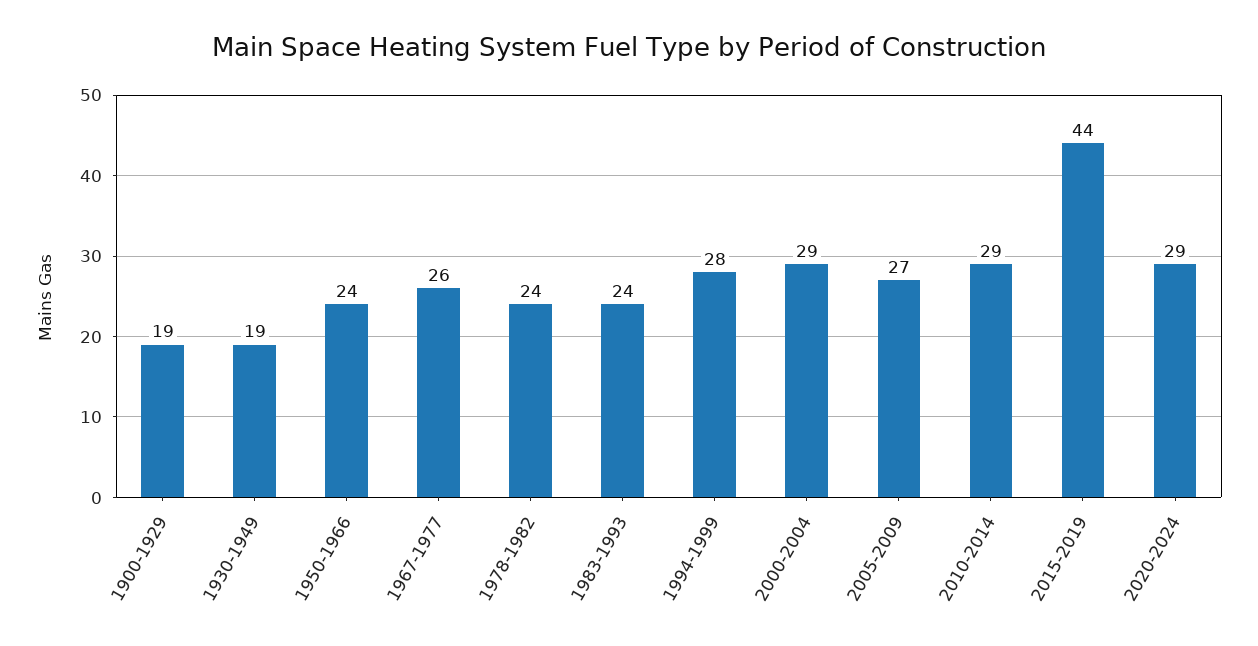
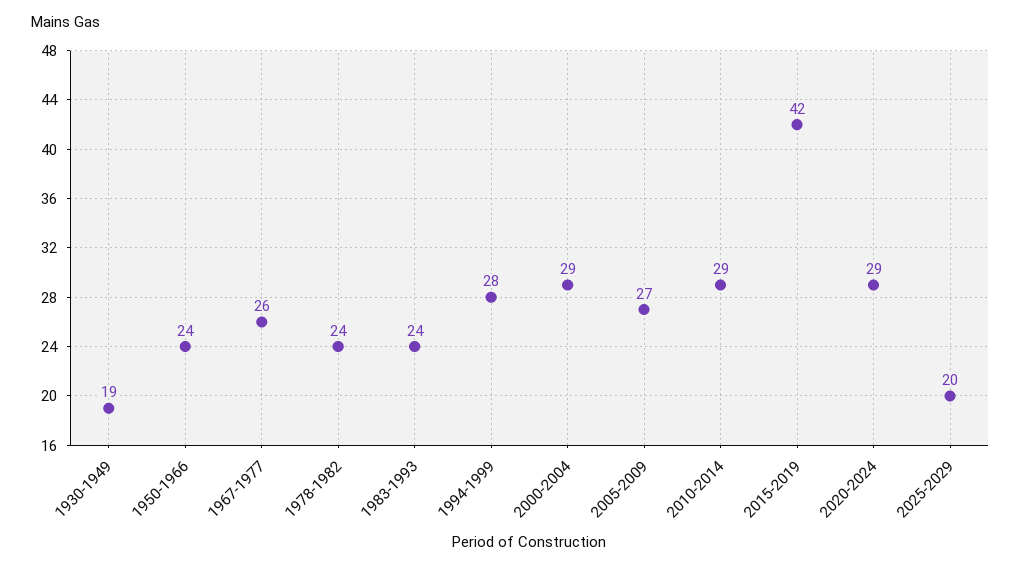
1900-1929: 19 -> none
2015-2019: 44 -> 42
2025-2029: none -> 20

